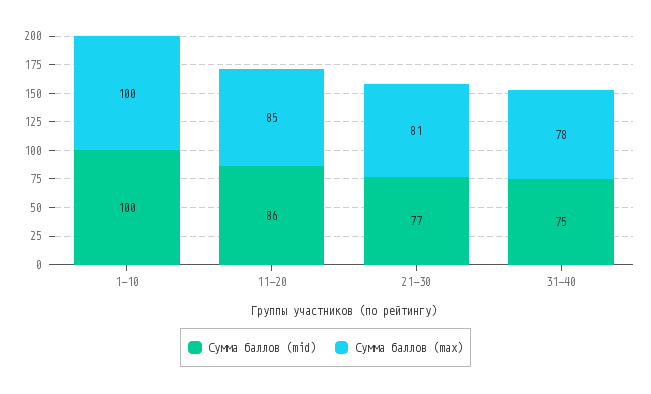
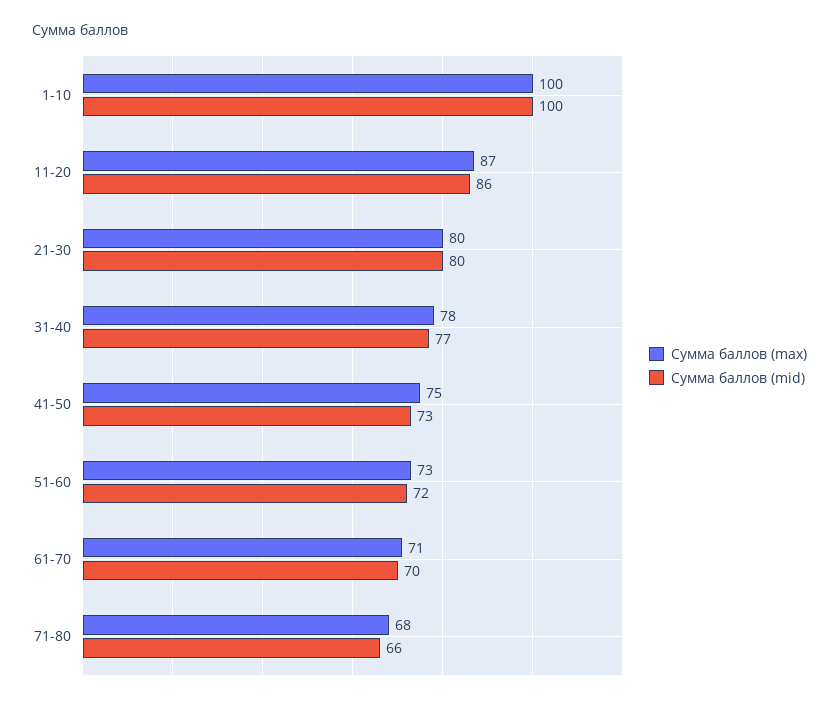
Сумма баллов (max), 11-20: 85 -> 87
Сумма баллов (mid), 21-30: 77 -> 80
Сумма баллов (max), 21-30: 81 -> 80
Сумма баллов (mid), 31-40: 75 -> 77
Сумма баллов (max), 41-50: none -> 75
Сумма баллов (mid), 41-50: none -> 73
Сумма баллов (max), 51-60: none -> 73
Сумма баллов (mid), 51-60: none -> 72
Сумма баллов (max), 61-70: none -> 71
Сумма баллов (mid), 61-70: none -> 70
Сумма баллов (max), 71-80: none -> 68
Сумма баллов (mid), 71-80: none -> 66

